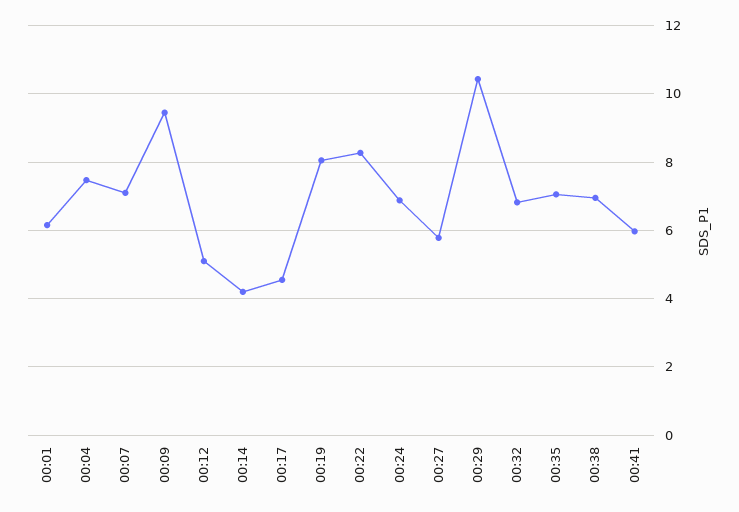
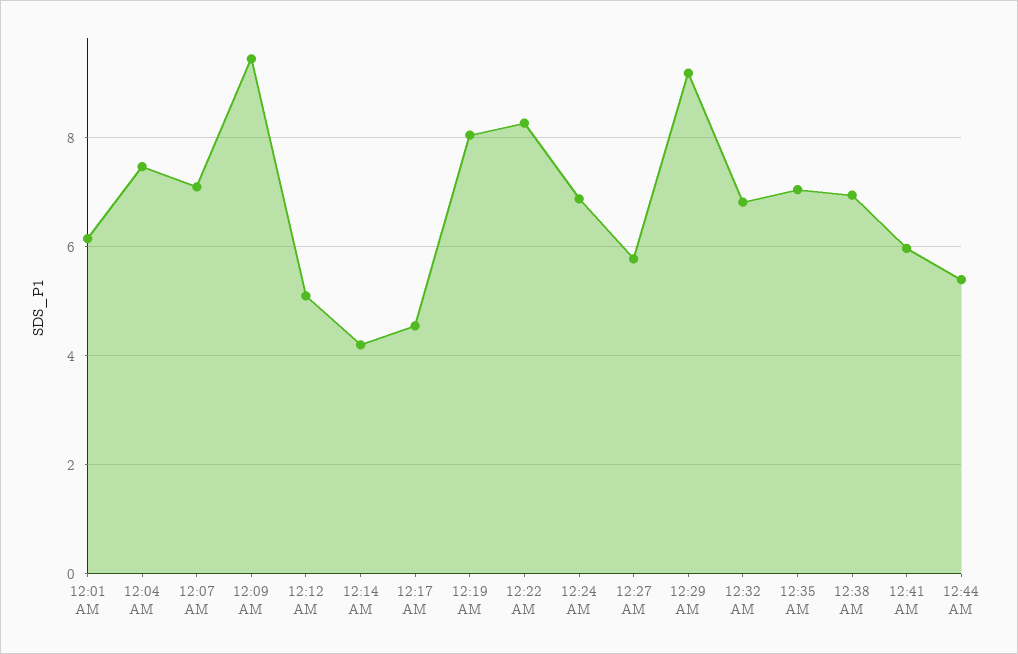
00:29: 10.4 -> 9.2
12:44 AM: none -> 5.4

